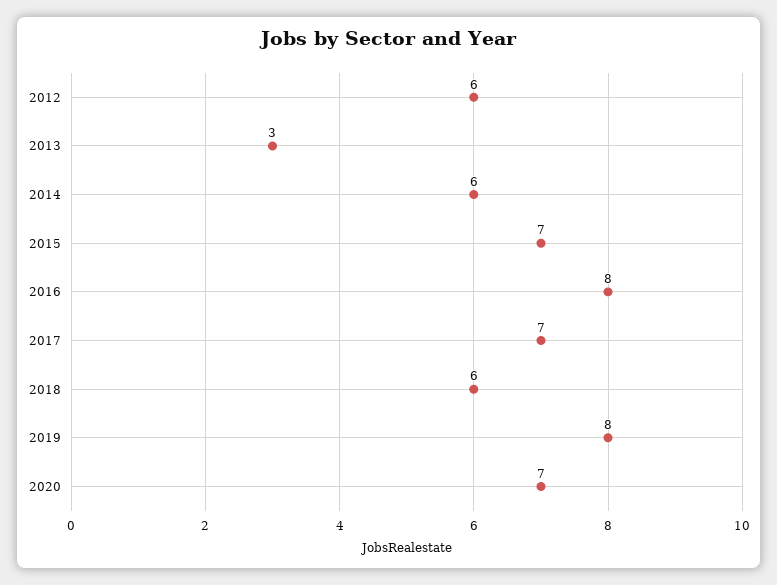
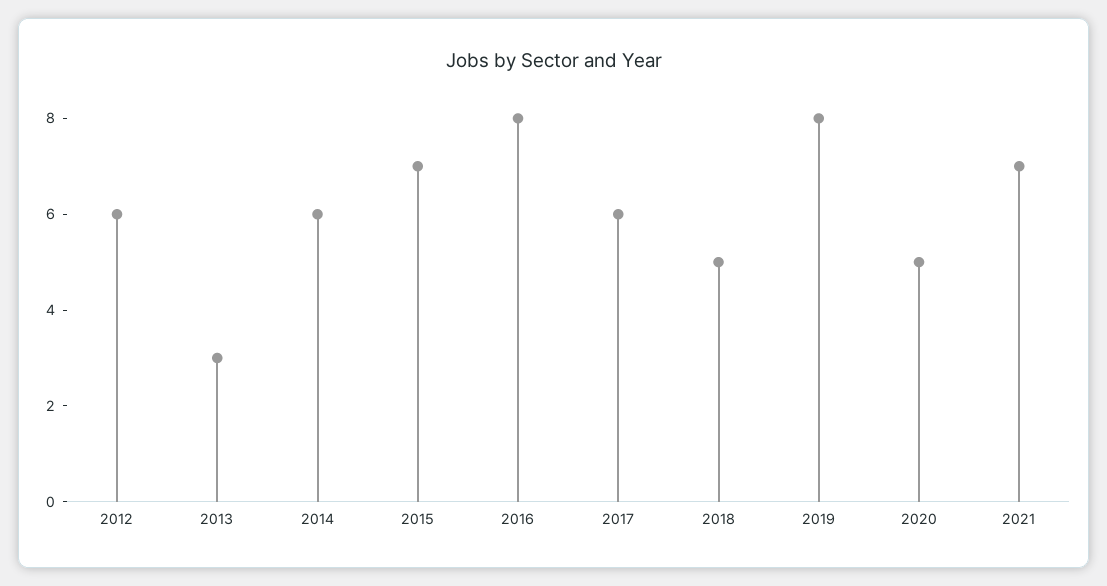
2017: 7 -> 6
2018: 6 -> 5
2020: 7 -> 5
2021: none -> 7

